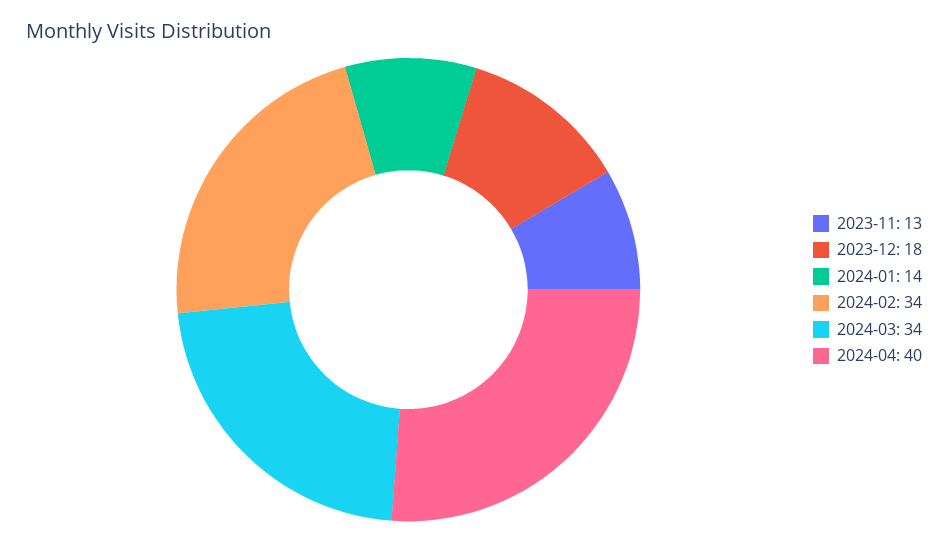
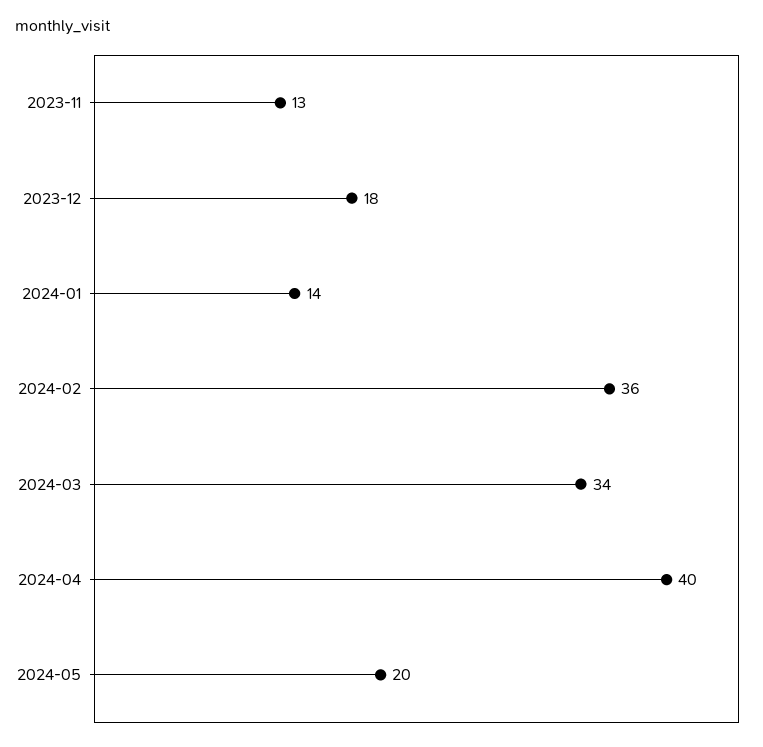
2024-02: 34 -> 36
2024-05: none -> 20

